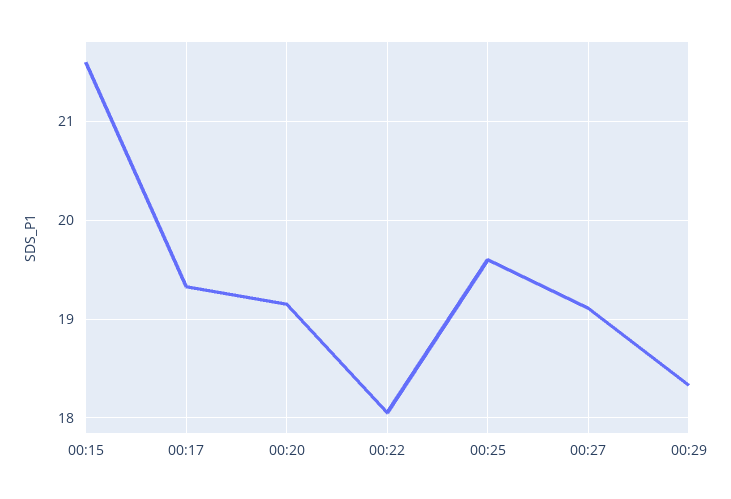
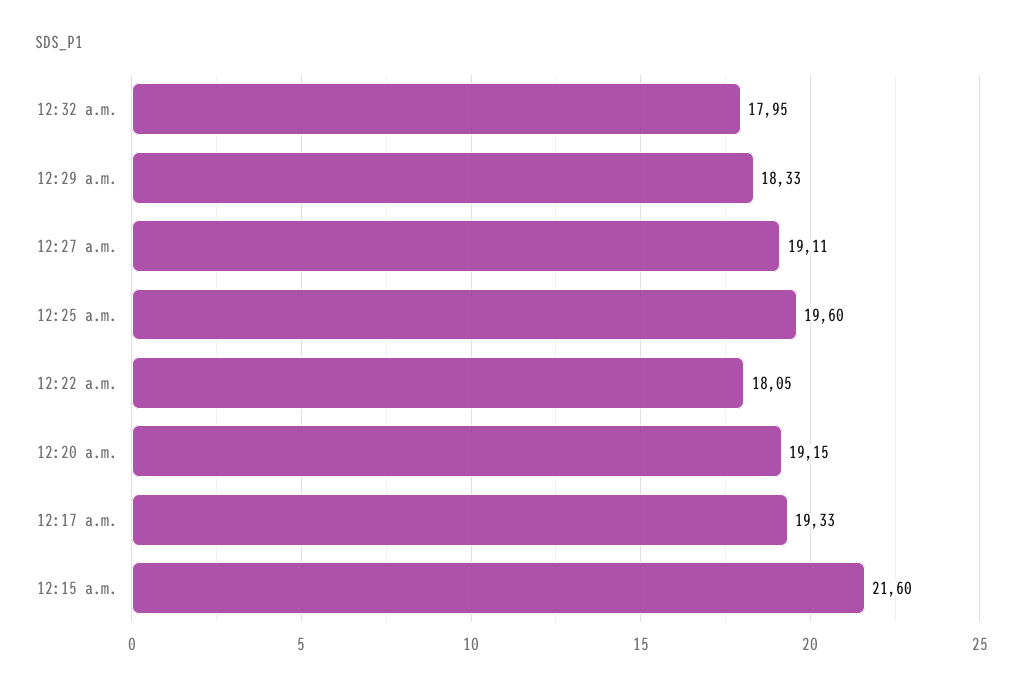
12:32 a.m.: none -> 17.95

